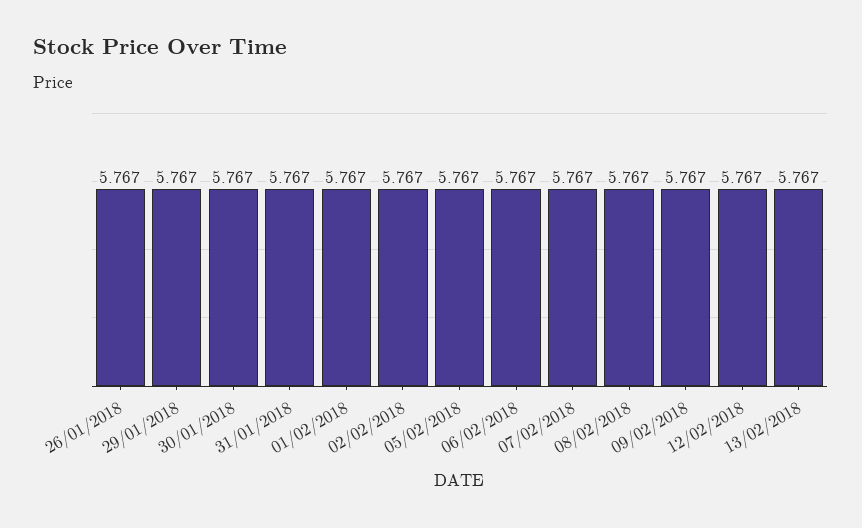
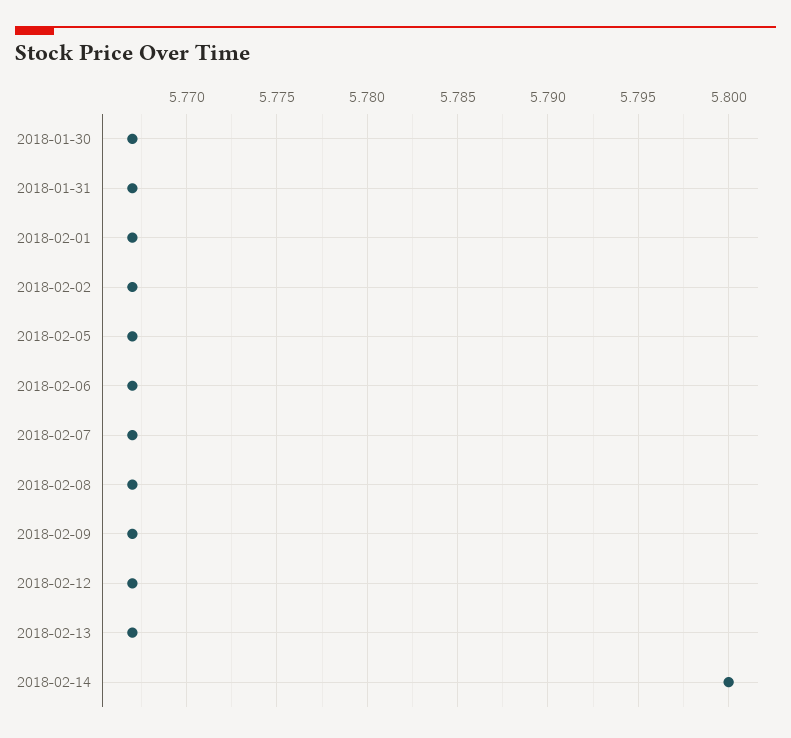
26/01/2018: 5.767 -> none
29/01/2018: 5.767 -> none
2018-02-14: none -> 5.8

